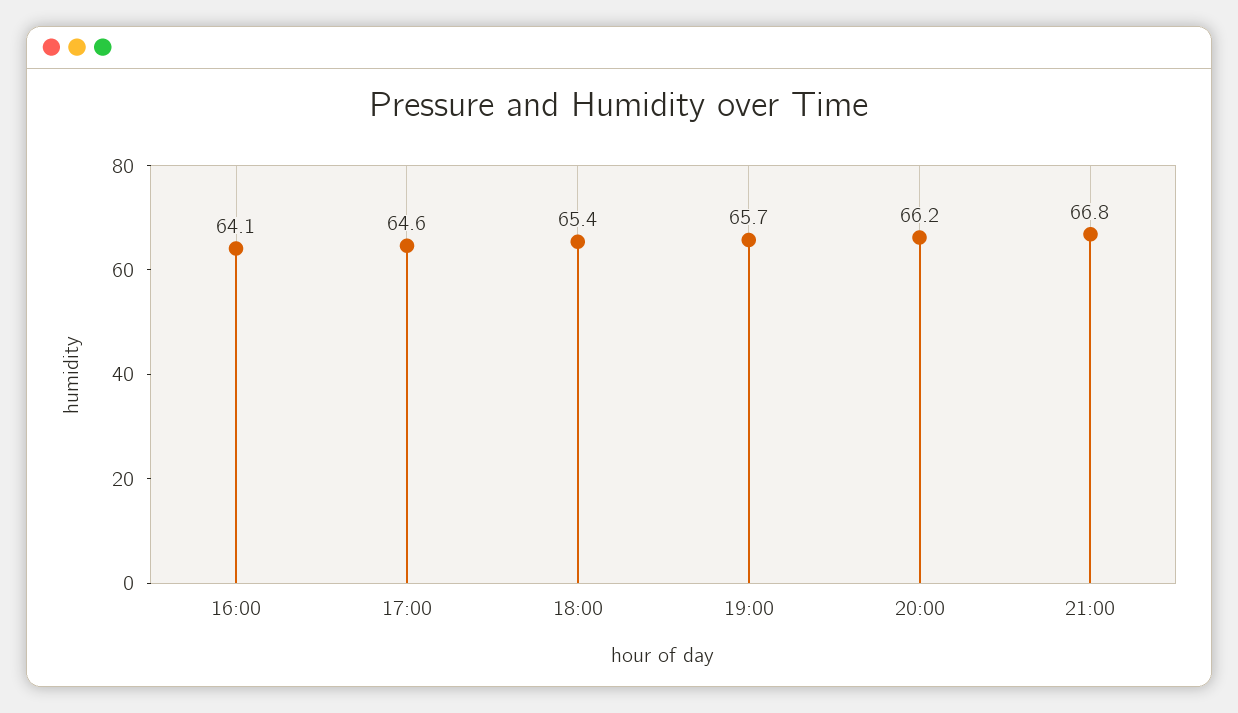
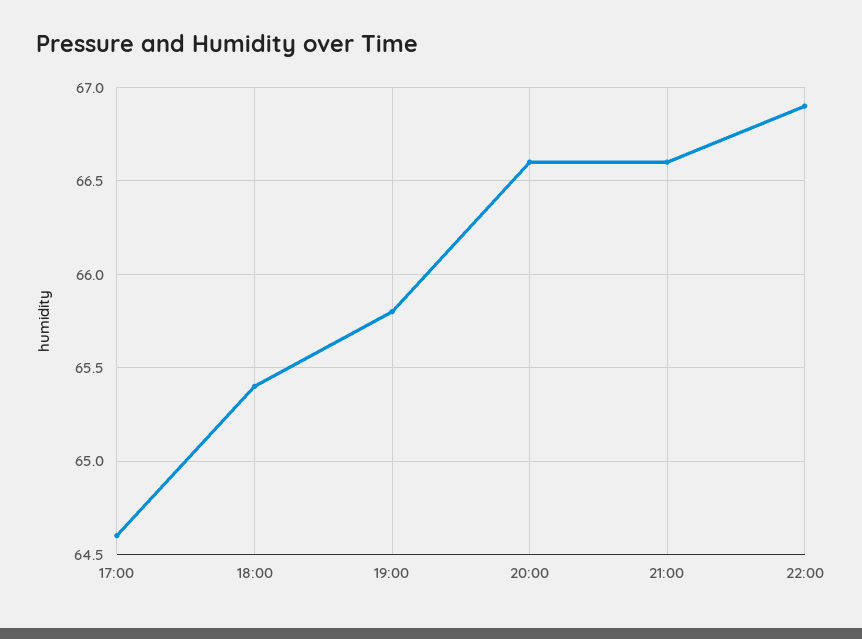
16:00: 64.1 -> none
19:00: 65.7 -> 65.8
20:00: 66.2 -> 66.6
21:00: 66.8 -> 66.6
22:00: none -> 66.9

